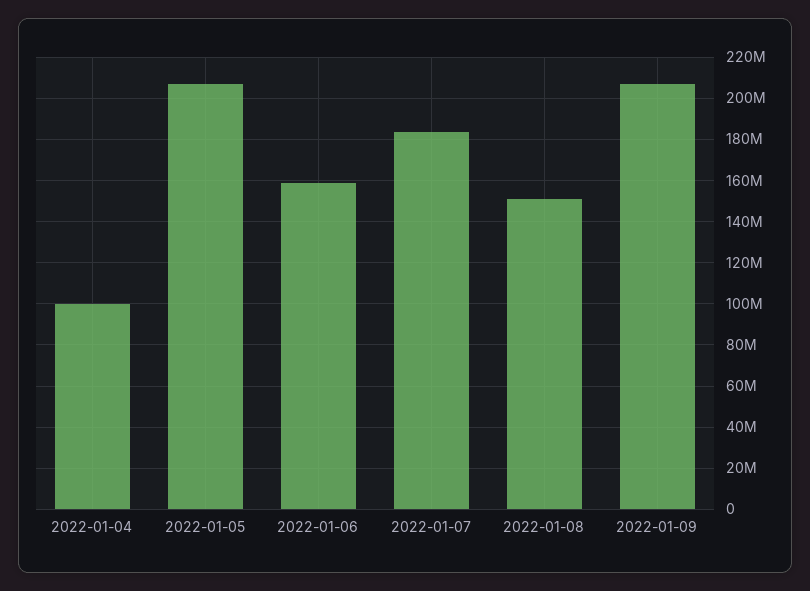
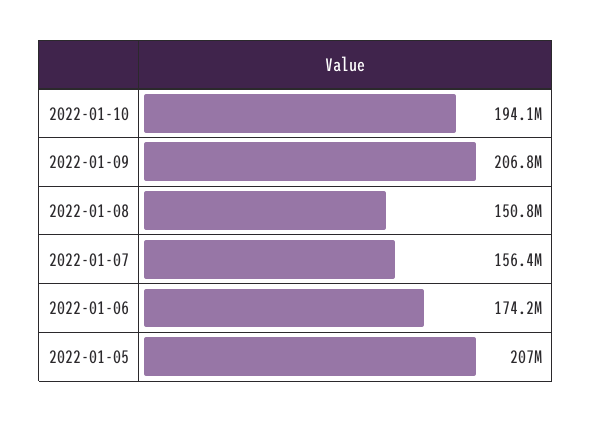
2022-01-04: 100000000 -> none
2022-01-06: 160000000 -> 174200000
2022-01-07: 185000000 -> 156400000
2022-01-10: none -> 194100000

